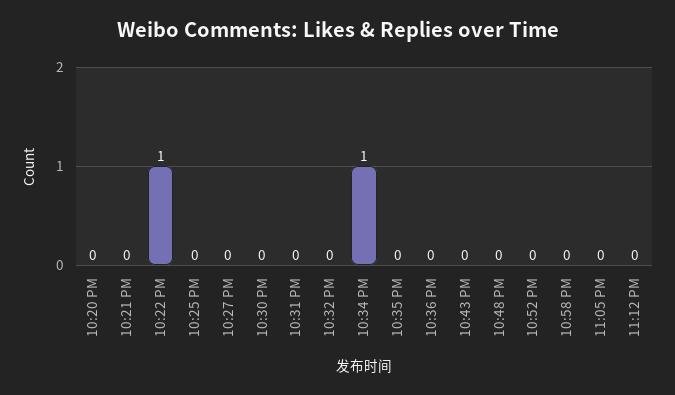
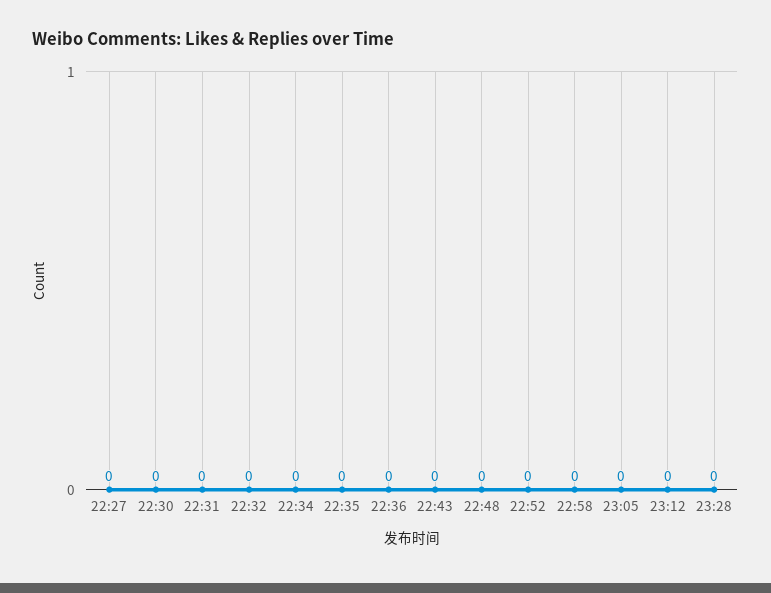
10:20 PM: 0 -> none
10:21 PM: 0 -> none
10:22 PM: 1 -> none
10:25 PM: 0 -> none
10:34 PM: 1 -> 0
23:28: none -> 0

